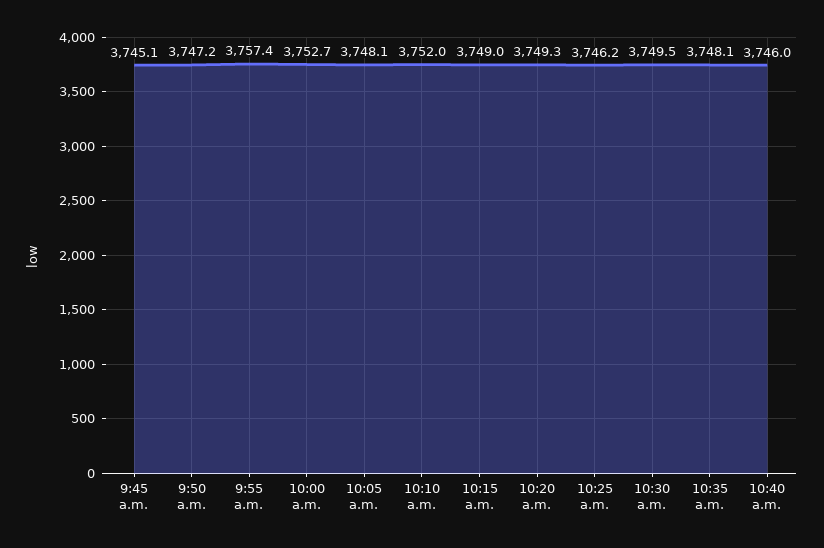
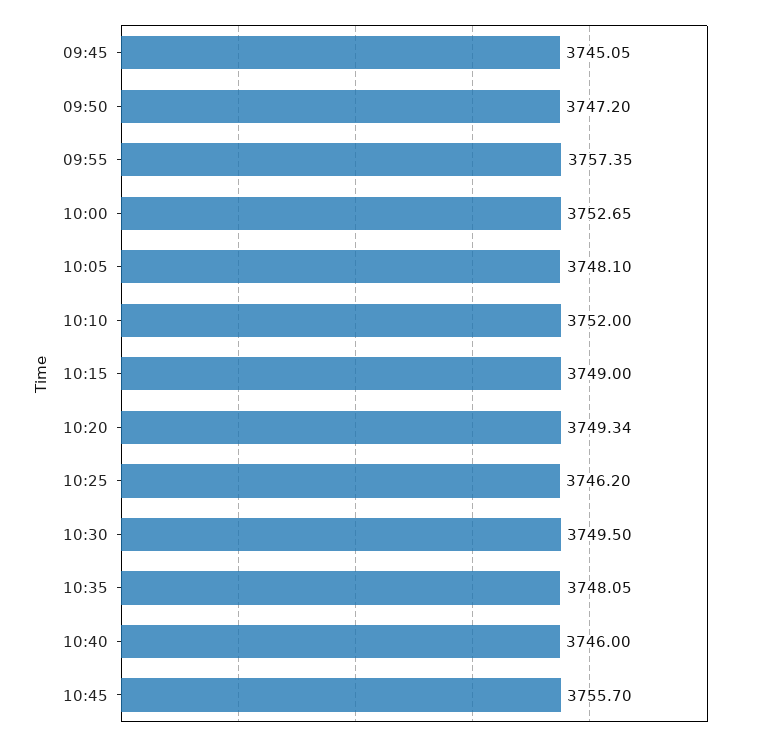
10:45: none -> 3755.7

